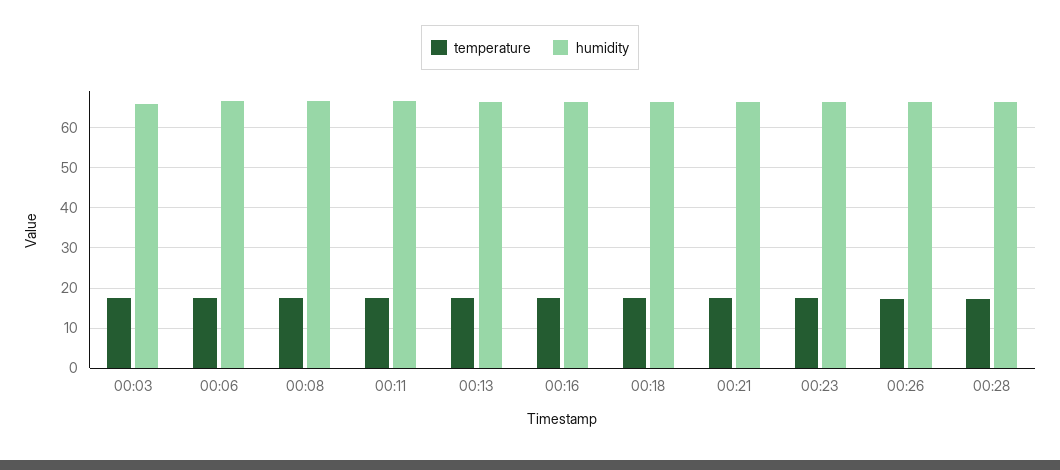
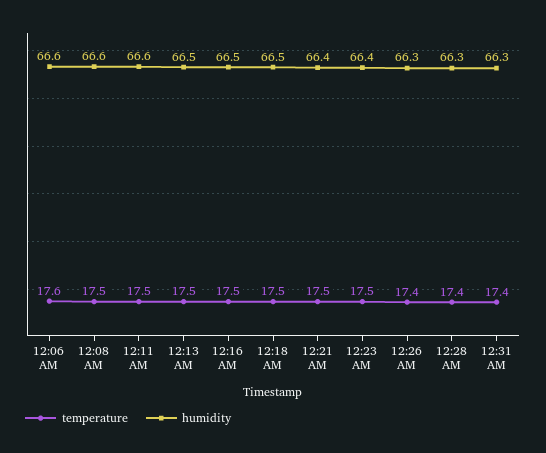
temperature, 00:03: 18 -> none
humidity, 00:03: 66 -> none
temperature, 12:31 AM: none -> 17.4
humidity, 12:31 AM: none -> 66.3

